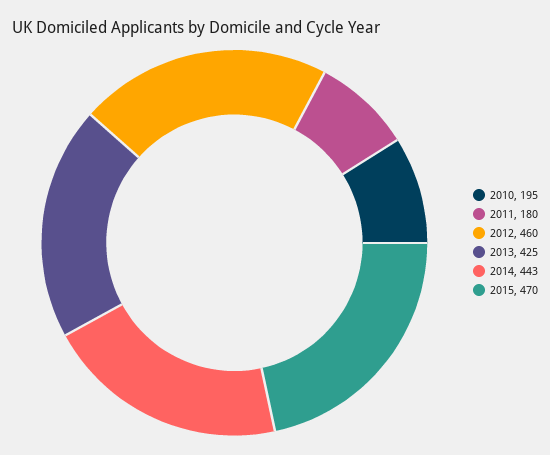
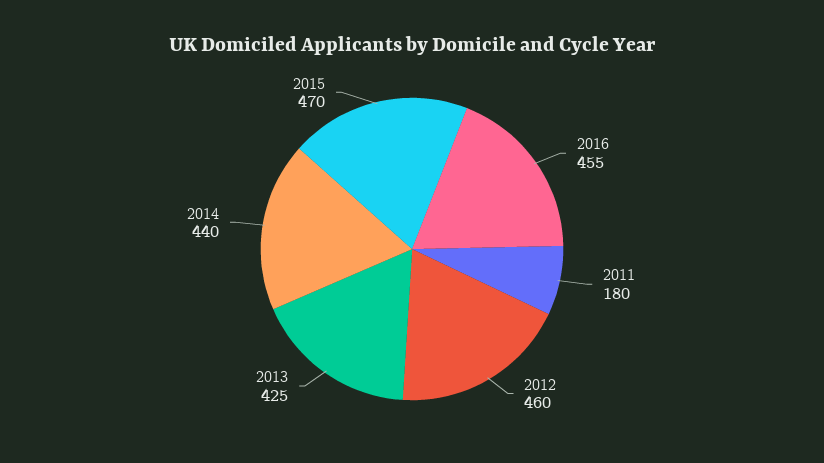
2010: 195 -> none
2014: 443 -> 440
2016: none -> 455

